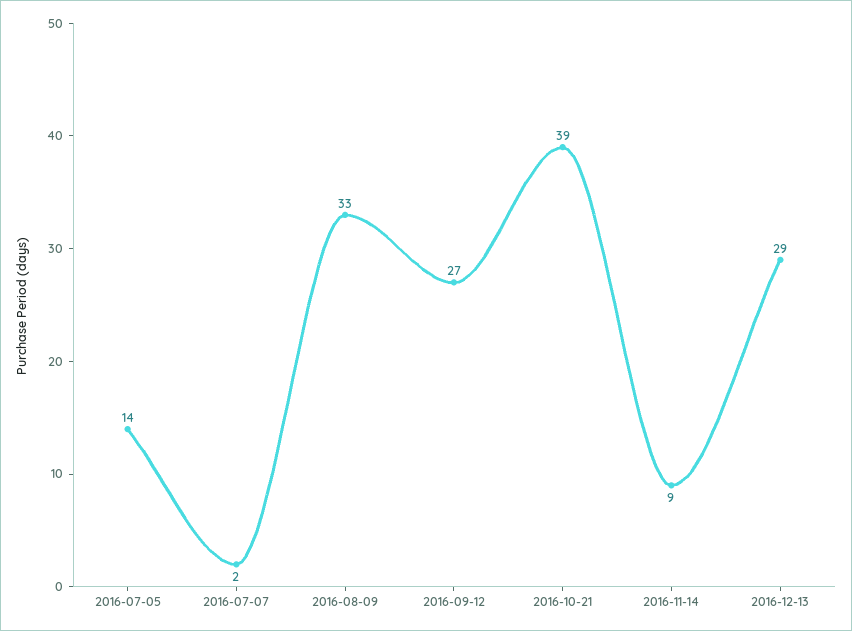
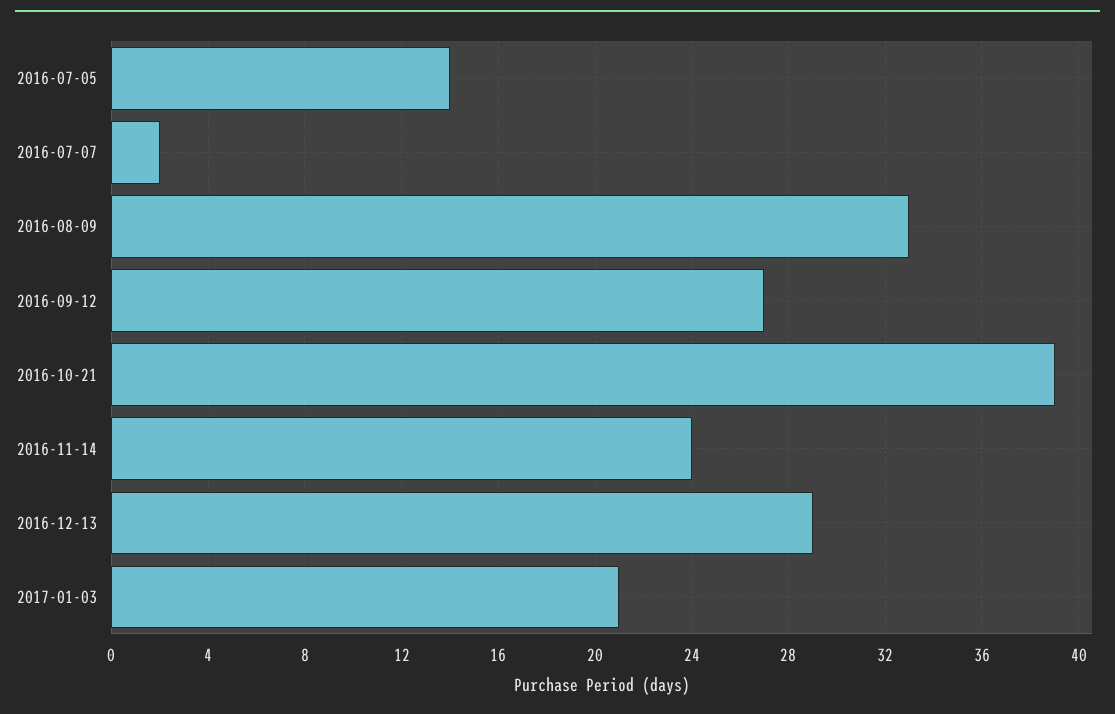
2016-11-14: 9 -> 24
2017-01-03: none -> 21

